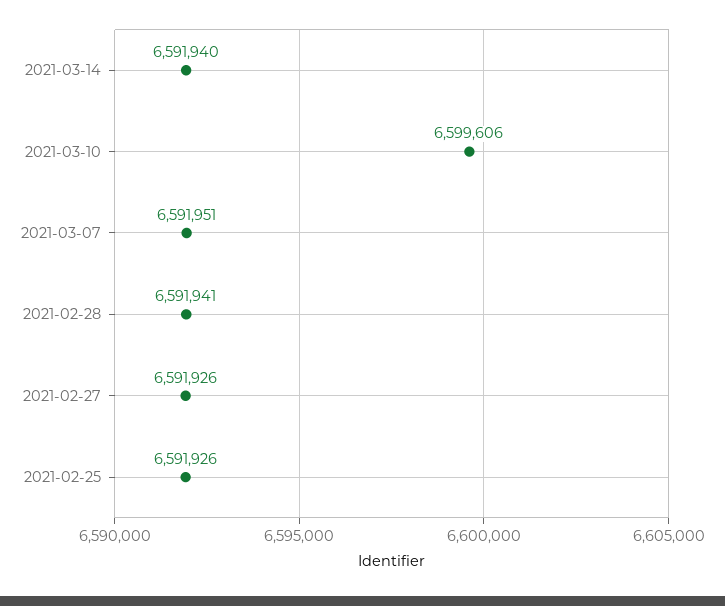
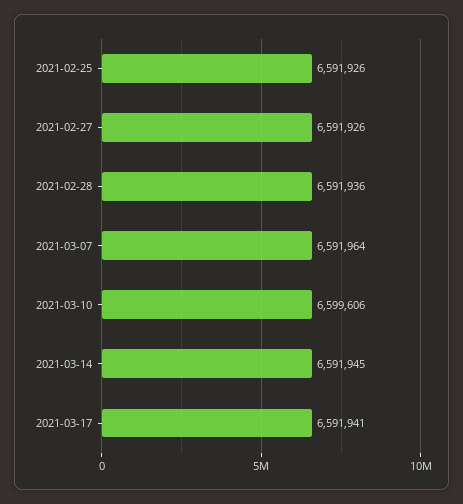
2021-03-14: 6591940 -> 6591945
2021-03-07: 6591951 -> 6591964
2021-02-28: 6591941 -> 6591936
2021-03-17: none -> 6591941

